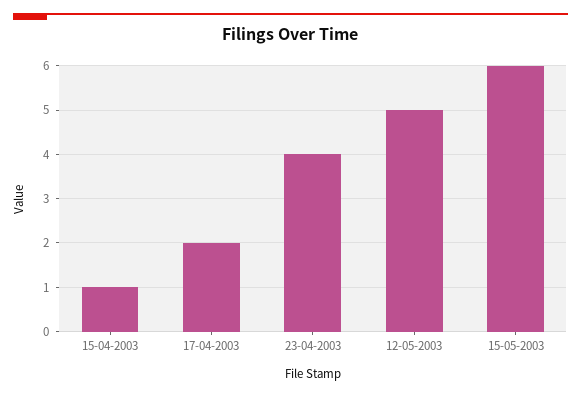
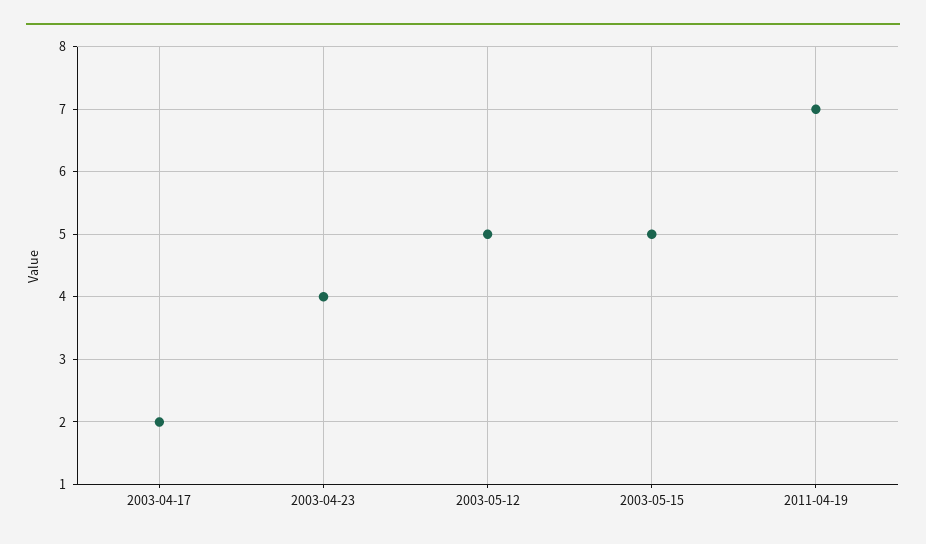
15-04-2003: 1 -> none
15-05-2003: 6 -> 5
2011-04-19: none -> 7

